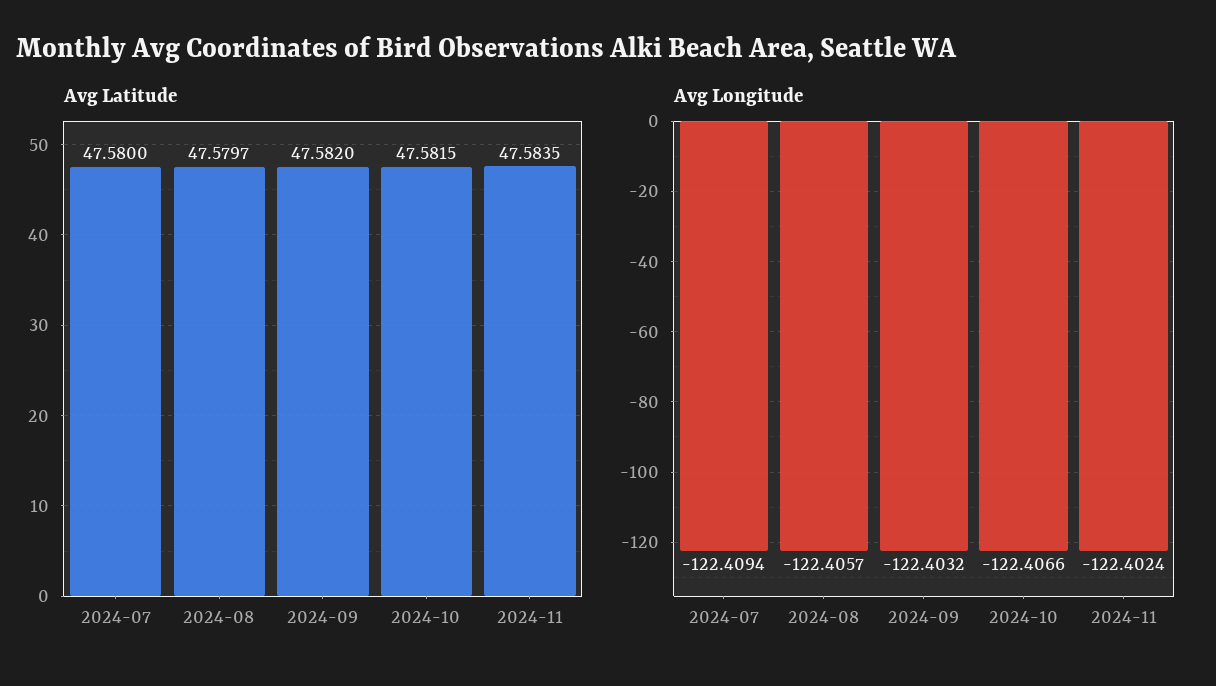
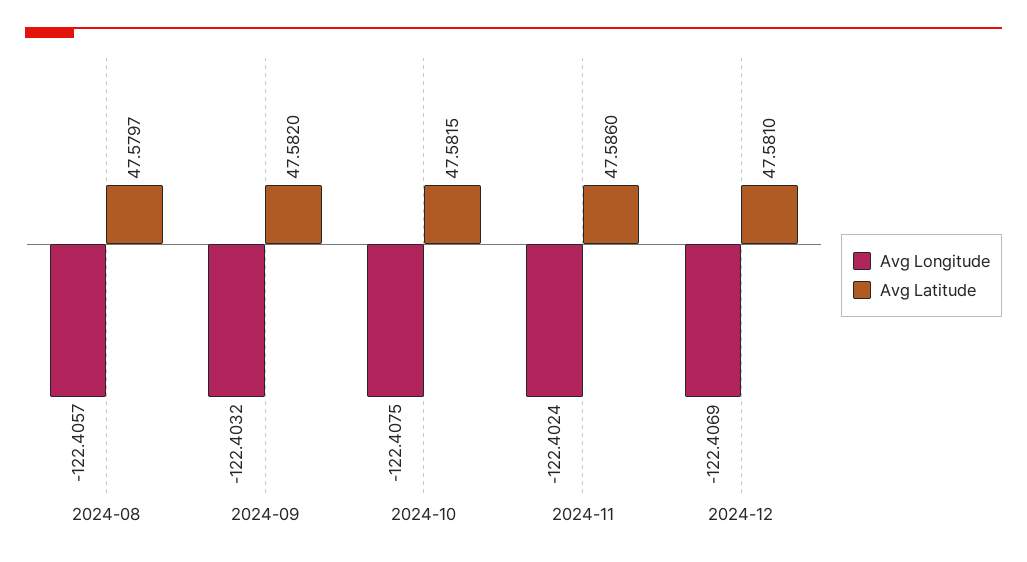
Avg Latitude, 2024-07: 47.58 -> none
Avg Latitude, 2024-11: 47.5835 -> 47.586
Avg Longitude, 2024-07: -122.4094 -> none
Avg Longitude, 2024-10: -122.4066 -> -122.4075
Avg Longitude, 2024-12: none -> -122.4069
Avg Latitude, 2024-12: none -> 47.581

